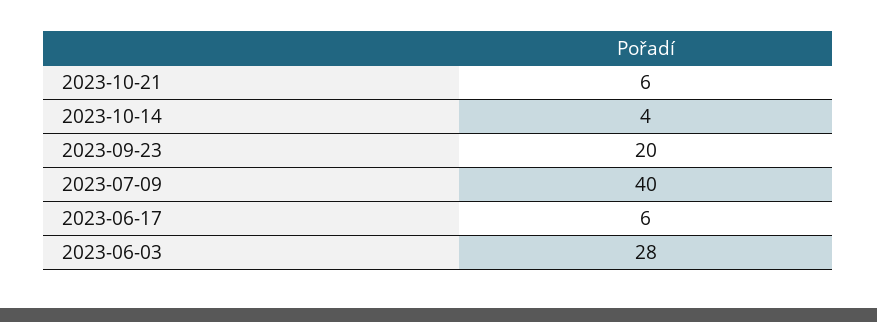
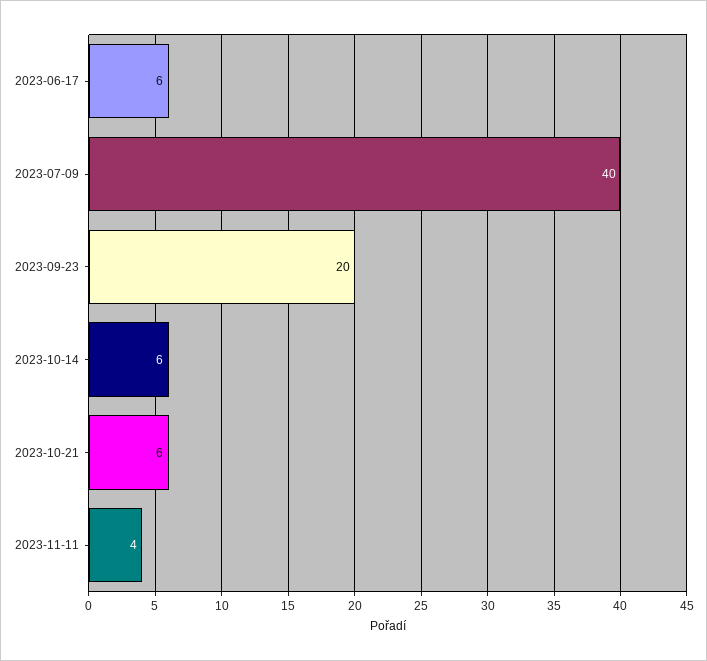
2023-10-14: 4 -> 6
2023-06-03: 28 -> none
2023-11-11: none -> 4

